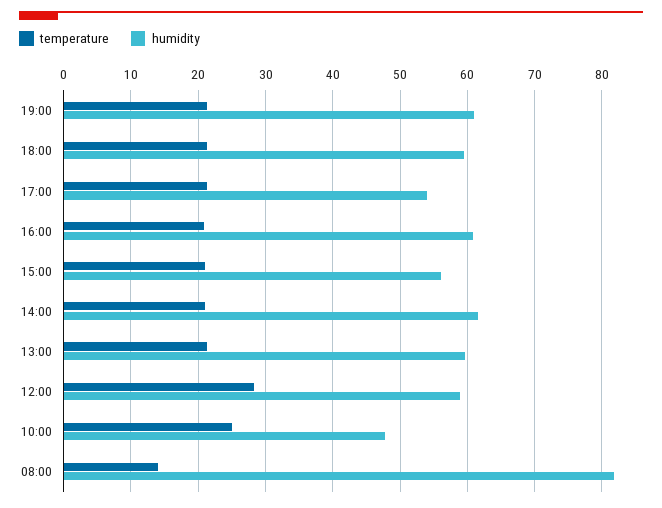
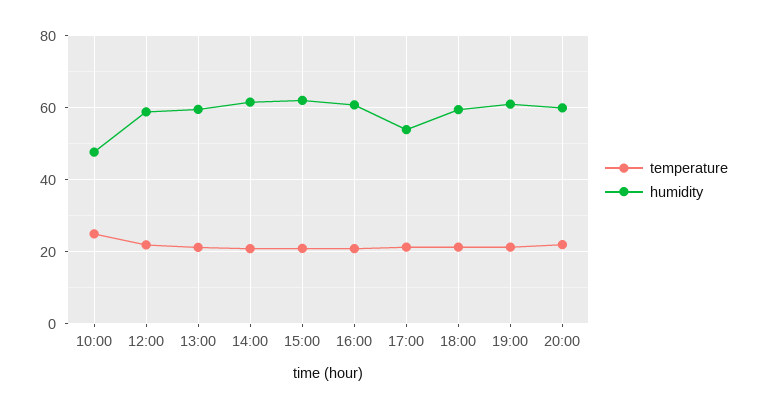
humidity, 15:00: 56 -> 62
temperature, 12:00: 28 -> 22
temperature, 08:00: 14 -> none
humidity, 08:00: 82 -> none
temperature, 20:00: none -> 22
humidity, 20:00: none -> 60

